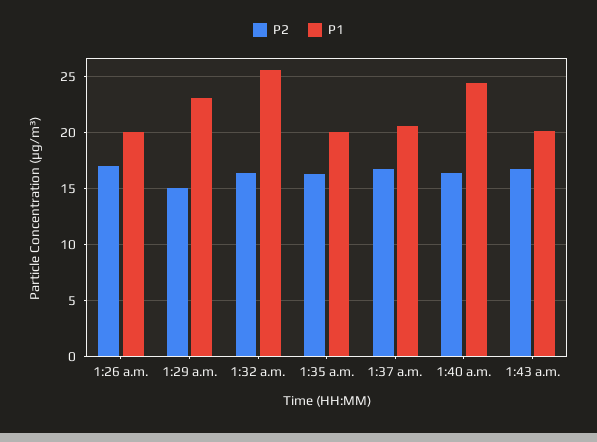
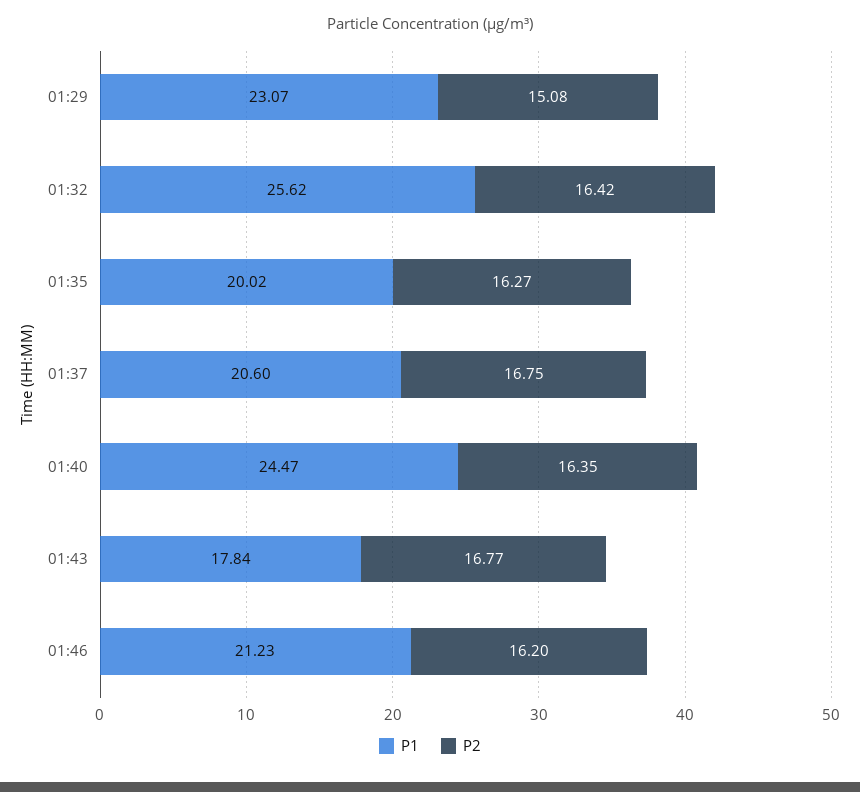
P2, 1:26 a.m.: 17 -> none
P1, 1:26 a.m.: 20 -> none
P1, 1:43 a.m.: 20 -> 17.84
P1, 01:46: none -> 21.23
P2, 01:46: none -> 16.2

